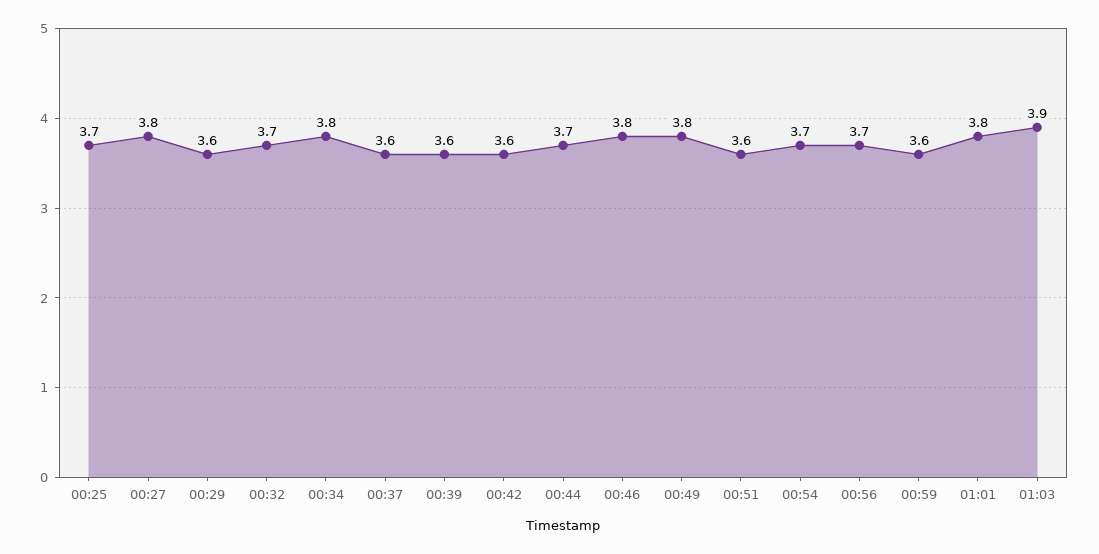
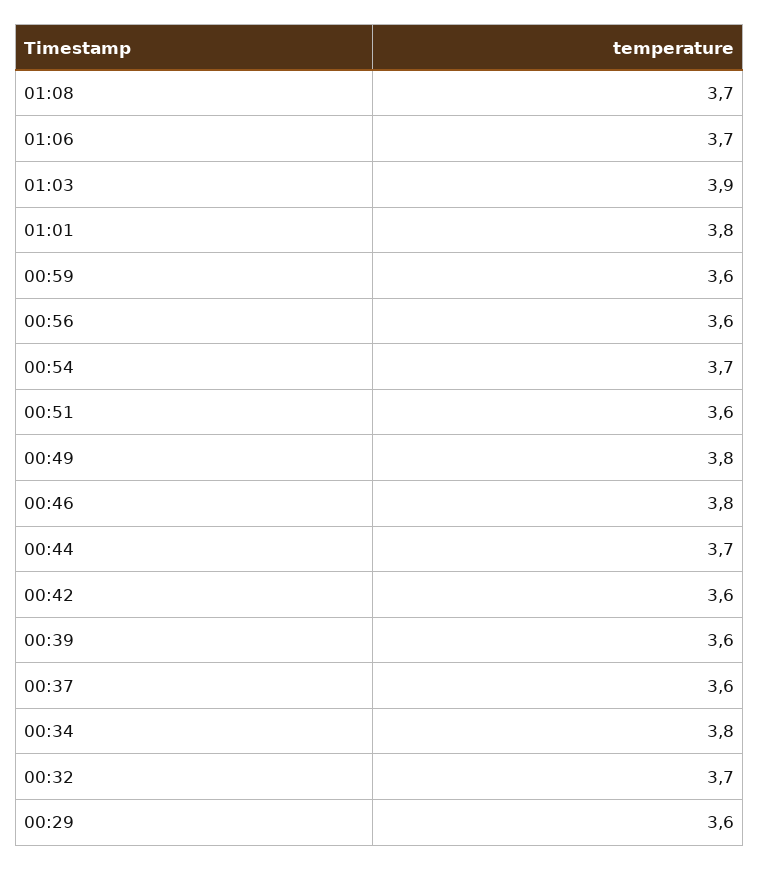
00:25: 3.7 -> none
00:27: 3.8 -> none
00:56: 3.7 -> 3.6
01:08: none -> 3.7
01:06: none -> 3.7

